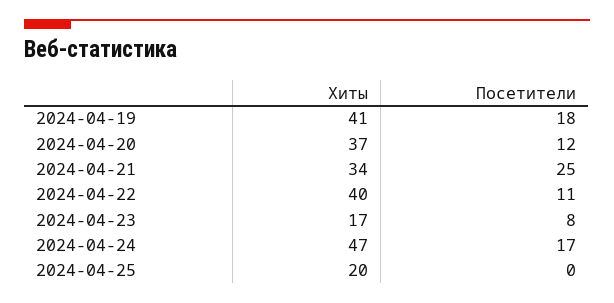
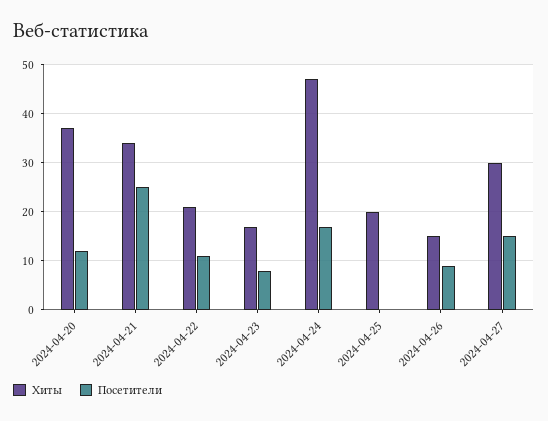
Хиты, 2024-04-19: 41 -> none
Посетители, 2024-04-19: 18 -> none
Хиты, 2024-04-22: 40 -> 20
Хиты, 2024-04-26: none -> 15
Посетители, 2024-04-26: none -> 10
Хиты, 2024-04-27: none -> 30
Посетители, 2024-04-27: none -> 15

